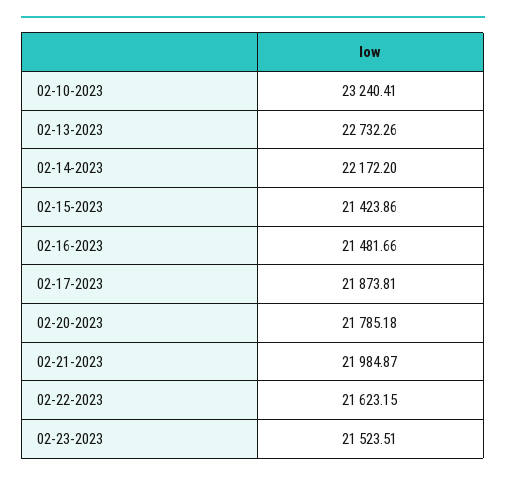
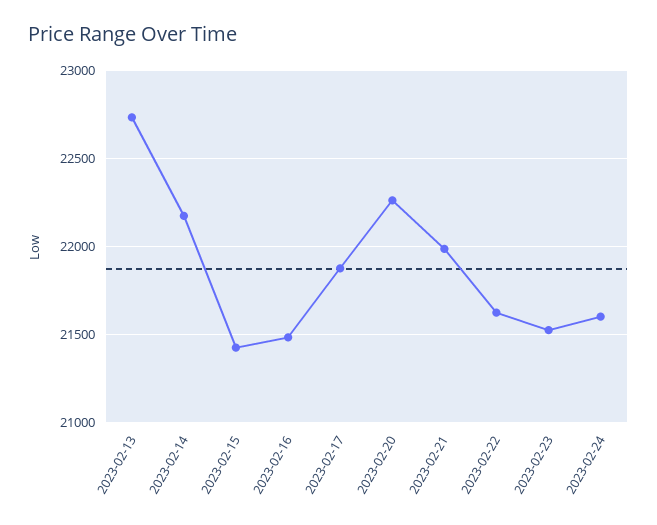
02-10-2023: 23240.41 -> none
02-20-2023: 21785.18 -> 22250
2023-02-24: none -> 21600

